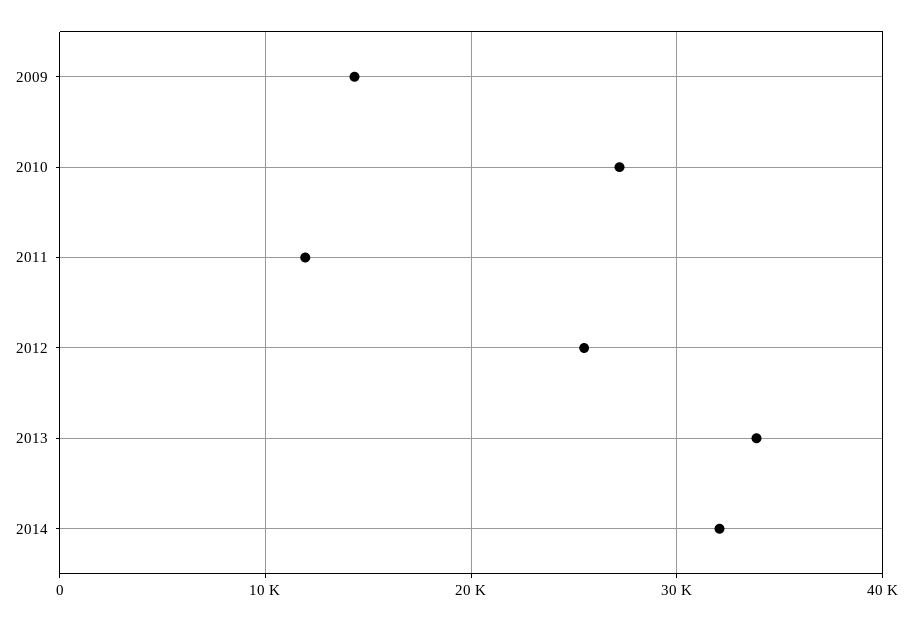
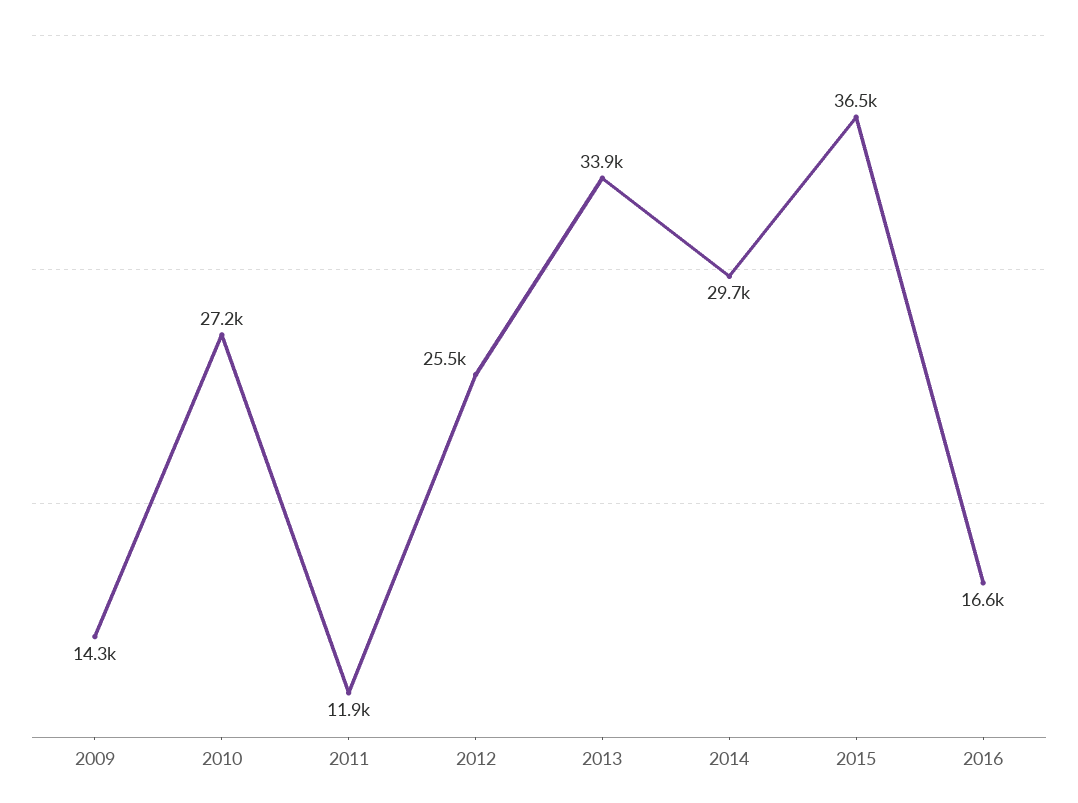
2014: 32000 -> 29700
2015: none -> 36500
2016: none -> 16600

